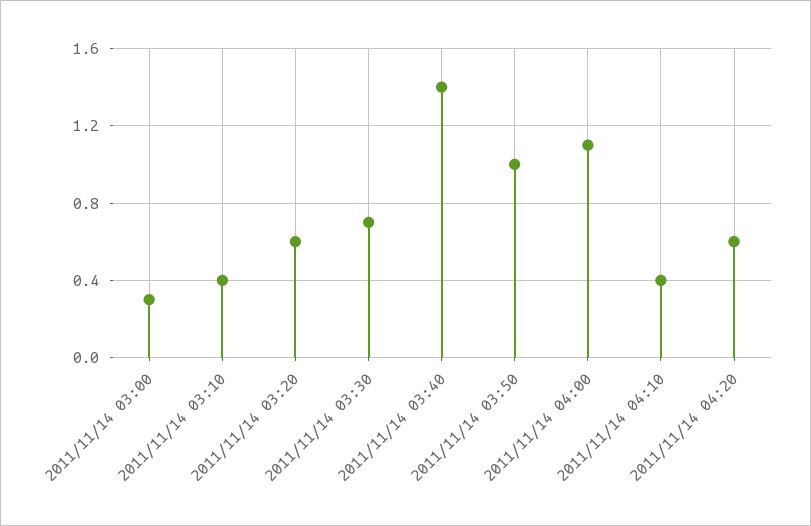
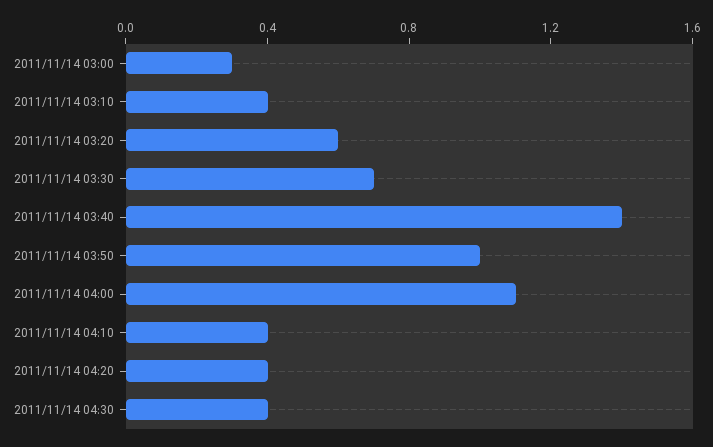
2011/11/14 04:20: 0.6 -> 0.4
2011/11/14 04:30: none -> 0.4

